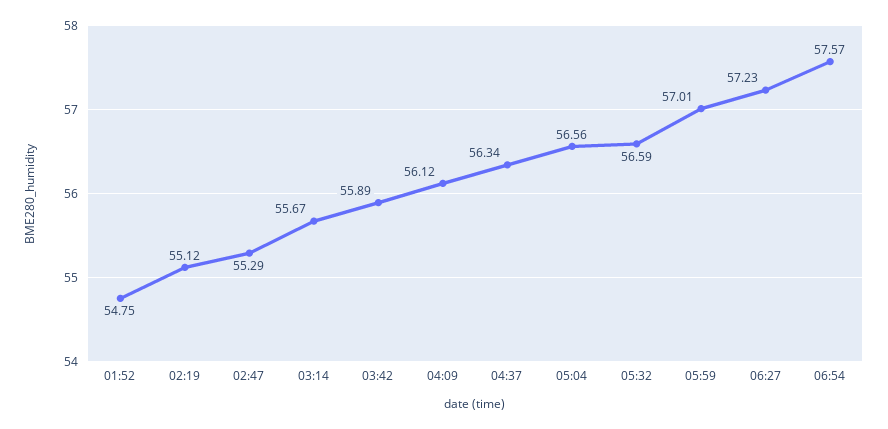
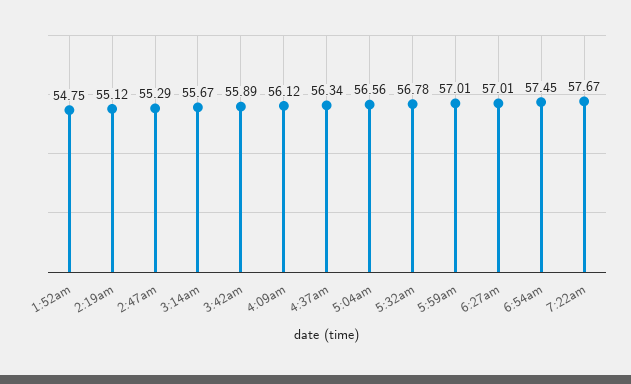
05:32: 56.59 -> 56.78
06:27: 57.23 -> 57.01
06:54: 57.57 -> 57.45
7:22am: none -> 57.67

